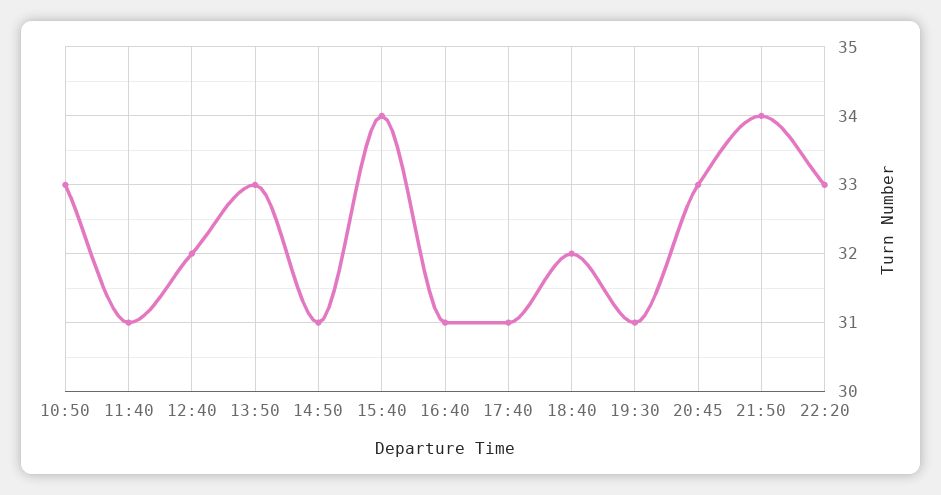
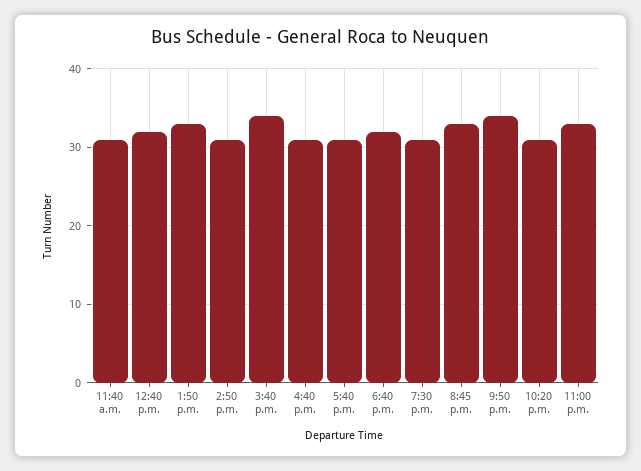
10:50: 33 -> none
22:20: 33 -> 31
11:00 p.m.: none -> 33

